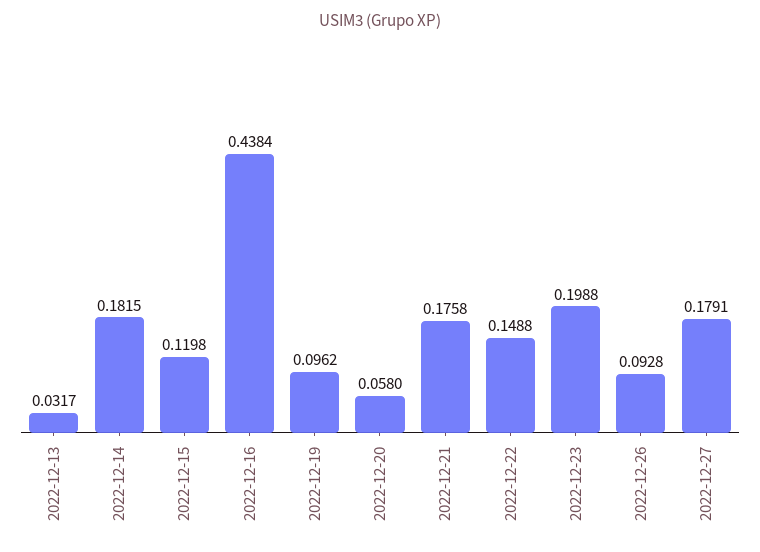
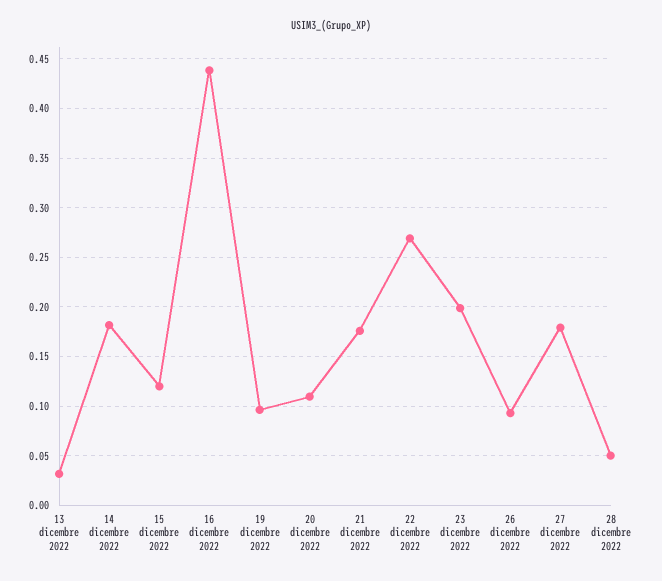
2022-12-20: 0.058 -> 0.11
2022-12-22: 0.1488 -> 0.27
28 dicembre 2022: none -> 0.05

